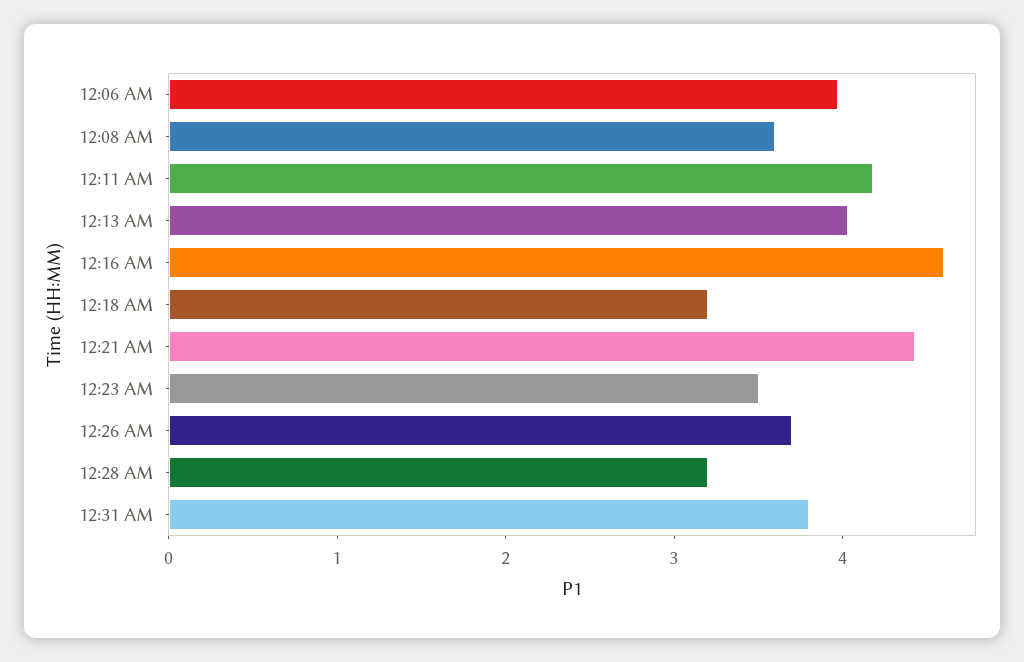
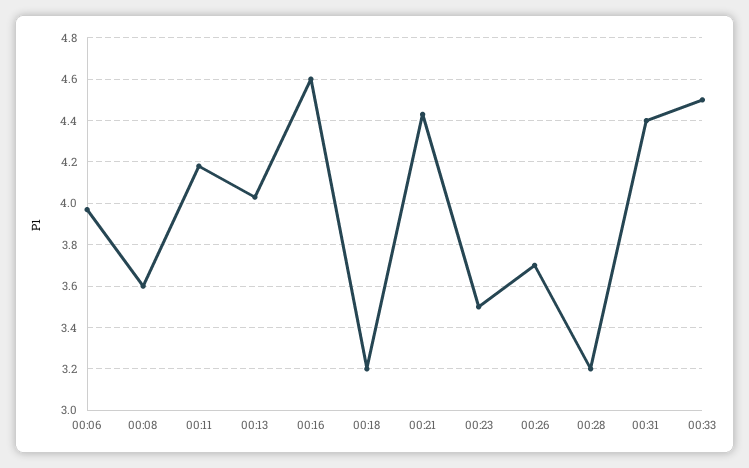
12:31 AM: 3.8 -> 4.4
00:33: none -> 4.5

